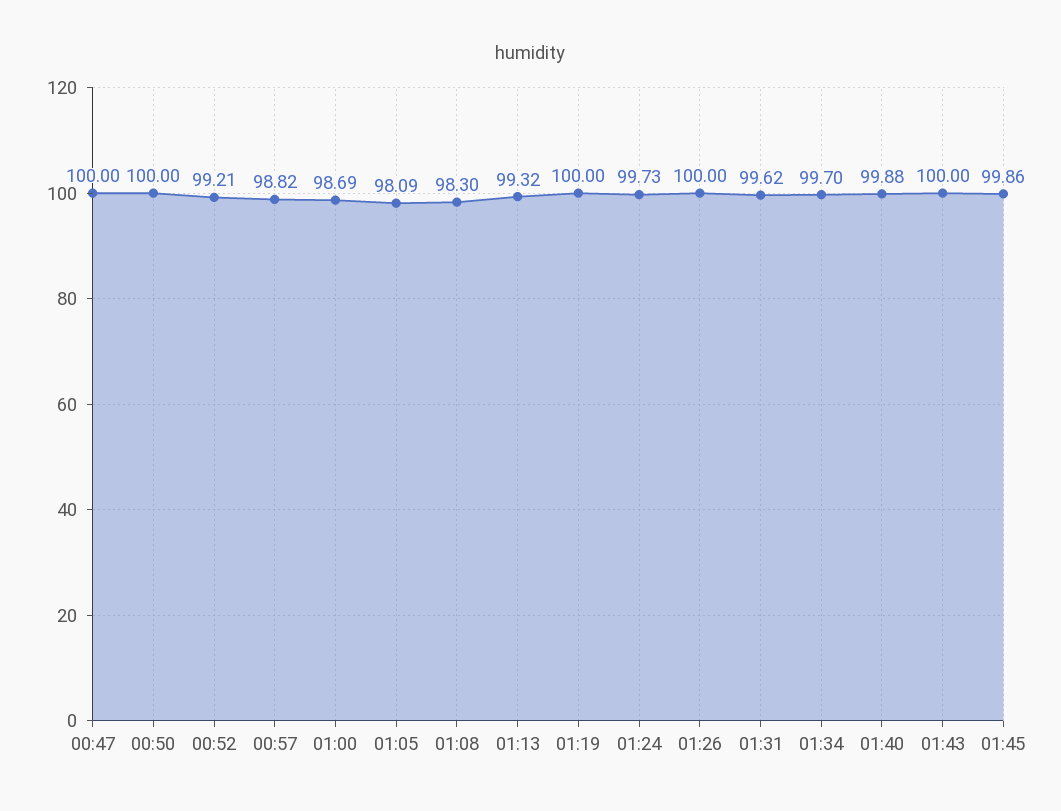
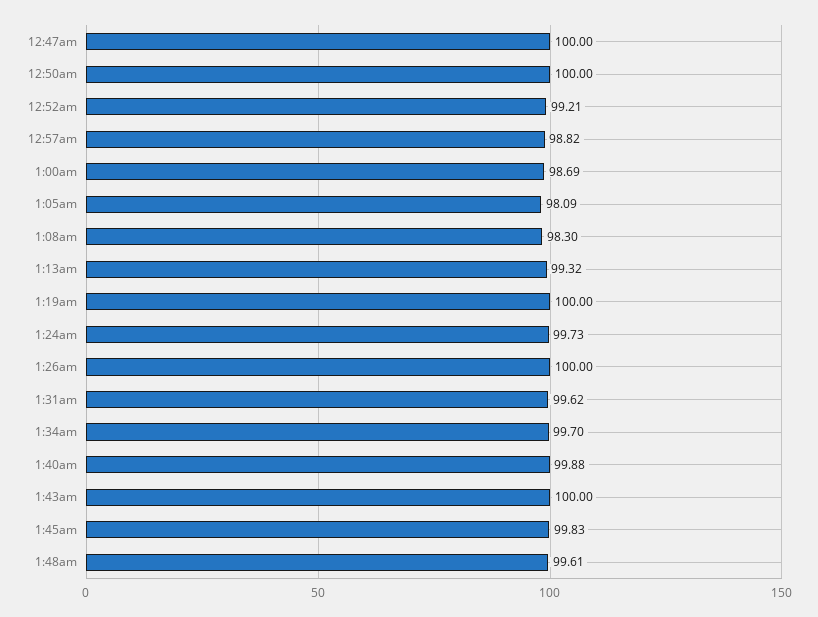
01:45: 99.86 -> 99.83
1:48am: none -> 99.61

